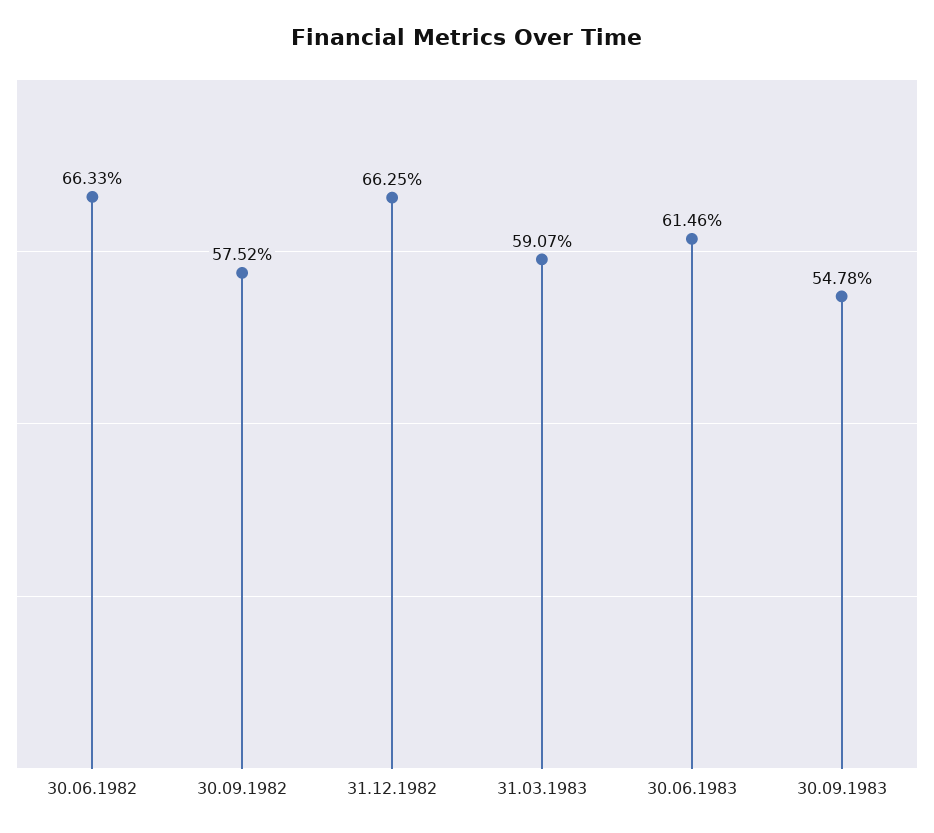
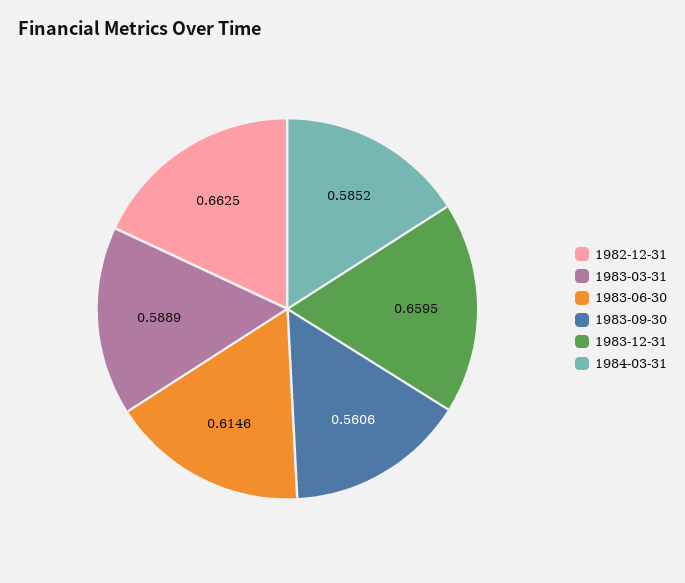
30.06.1982: 0.6633 -> none
30.09.1982: 0.5752 -> none
31.03.1983: 0.5907 -> 0.5889
30.09.1983: 0.5478 -> 0.5606
1983-12-31: none -> 0.6595
1984-03-31: none -> 0.5852

